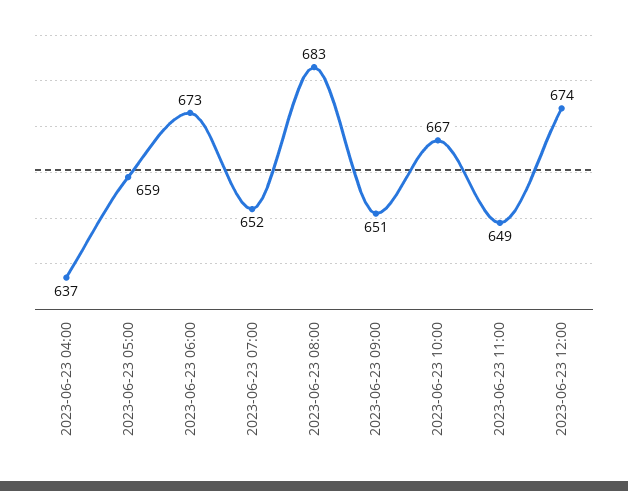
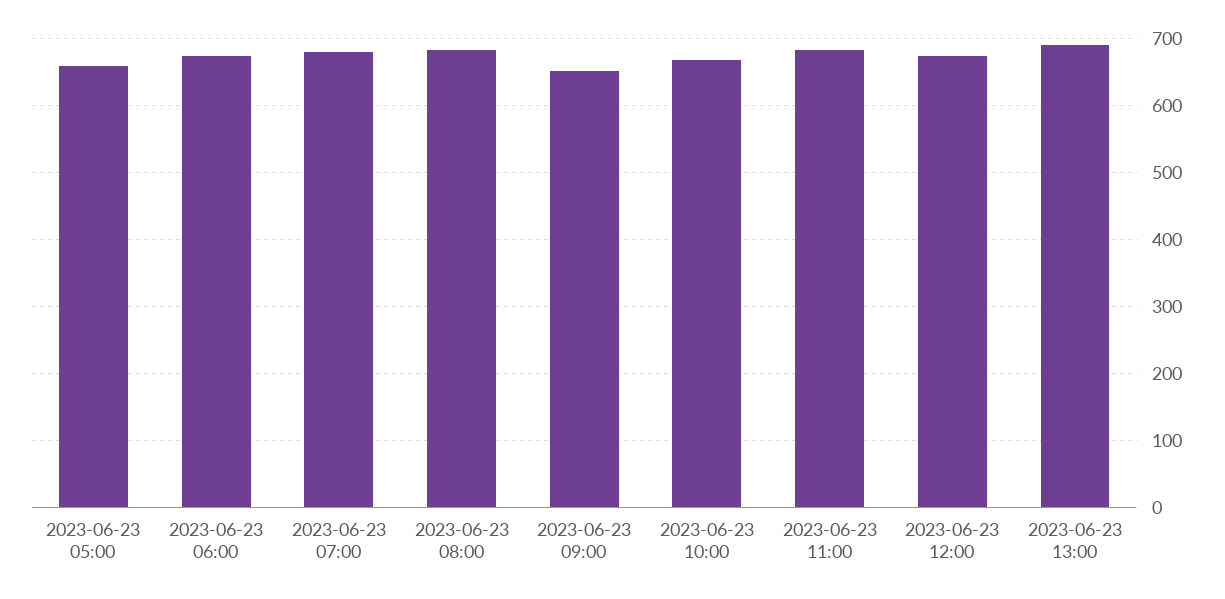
2023-06-23 04:00: 637 -> none
2023-06-23 07:00: 652 -> 680
2023-06-23 11:00: 649 -> 680
2023-06-23 13:00: none -> 690

